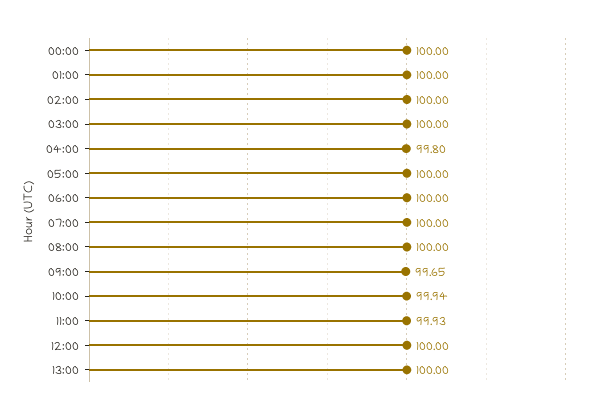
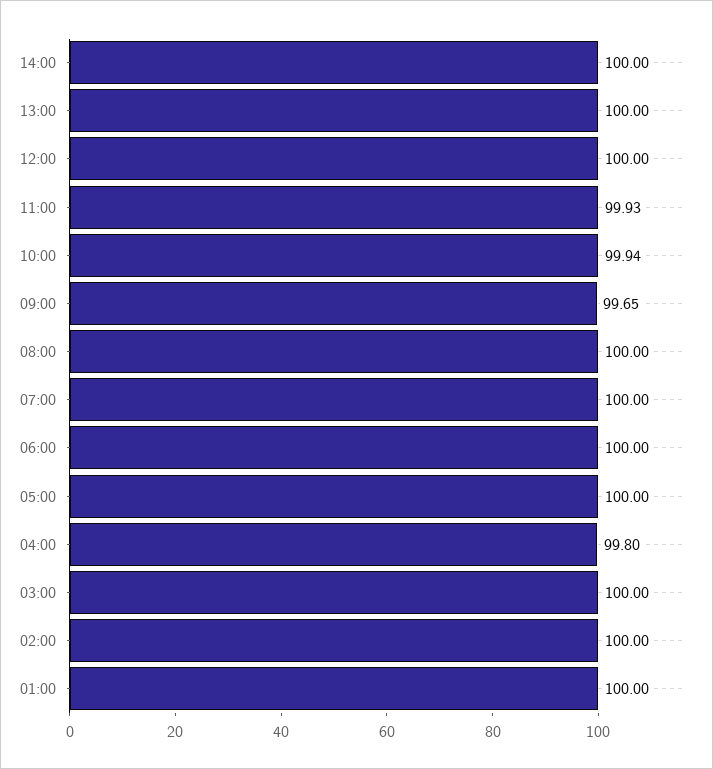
00:00: 100 -> none
14:00: none -> 100

